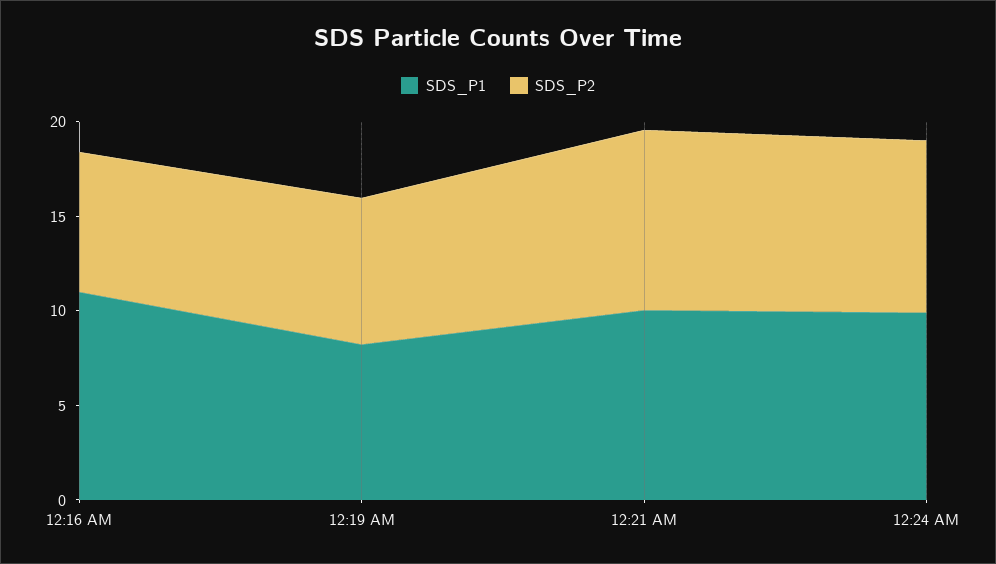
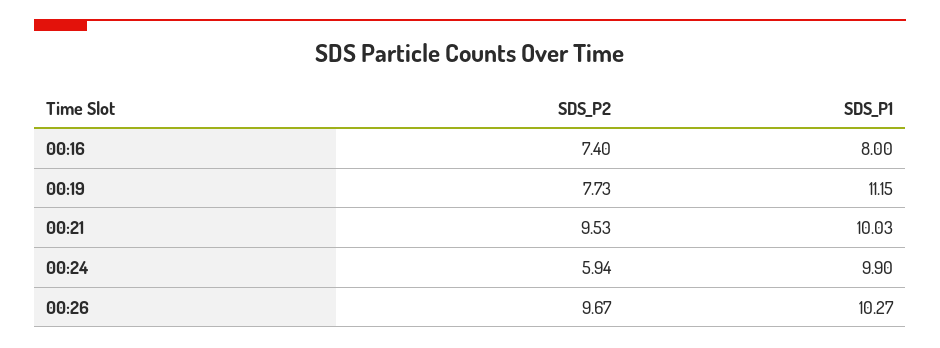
SDS_P1, 12:16 AM: 11 -> 8
SDS_P1, 12:19 AM: 8 -> 11.15
SDS_P2, 12:24 AM: 9 -> 5.94
SDS_P2, 00:26: none -> 9.67
SDS_P1, 00:26: none -> 10.27

